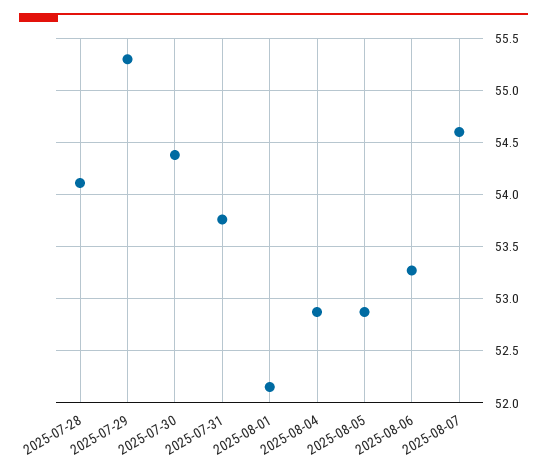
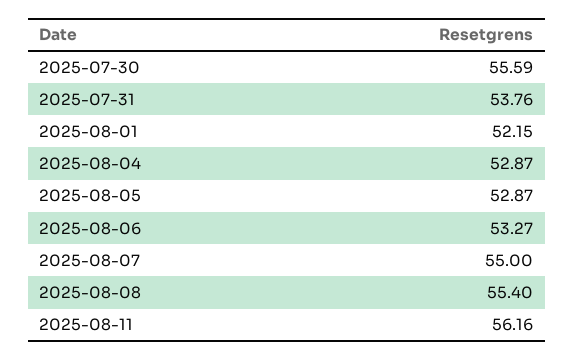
2025-07-28: 54.1 -> none
2025-07-29: 55.3 -> none
2025-07-30: 54.4 -> 55.59
2025-08-07: 54.6 -> 55
2025-08-08: none -> 55.4
2025-08-11: none -> 56.16

